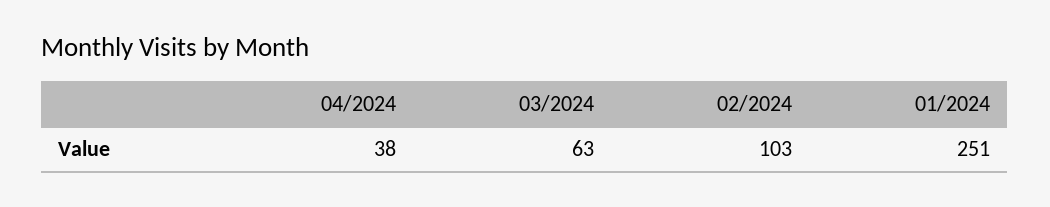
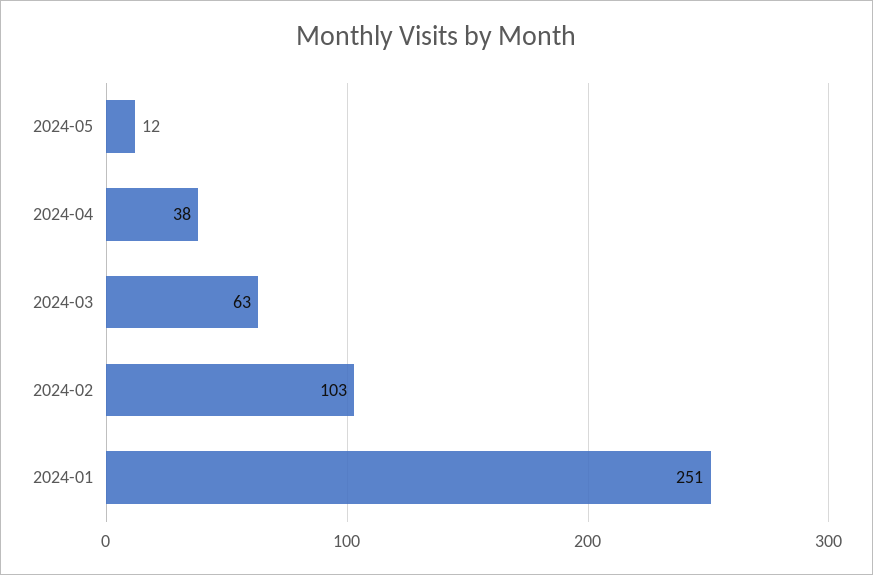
2024-05: none -> 12

